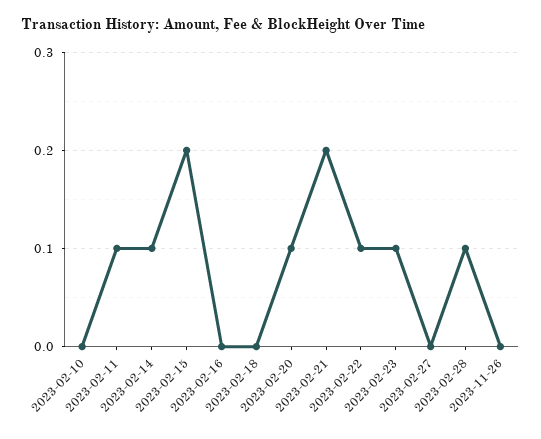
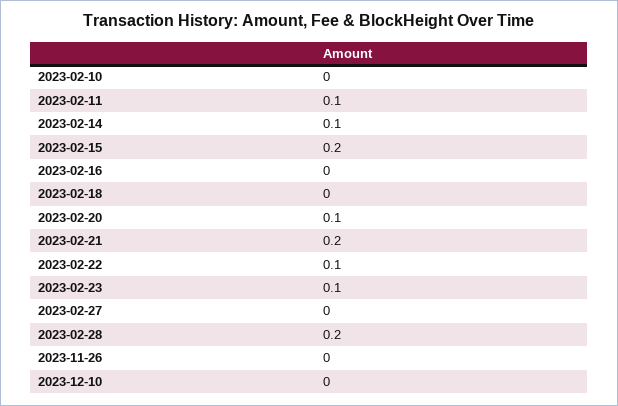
2023-02-28: 0.1 -> 0.2
2023-12-10: none -> 0

